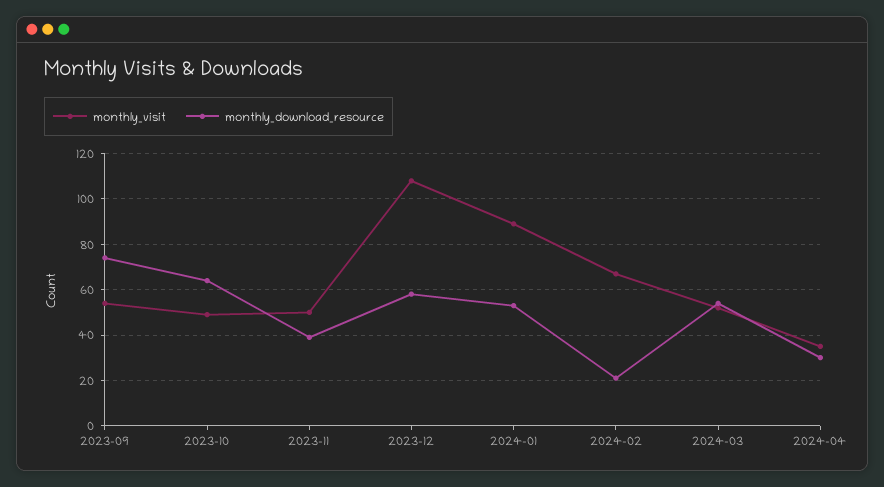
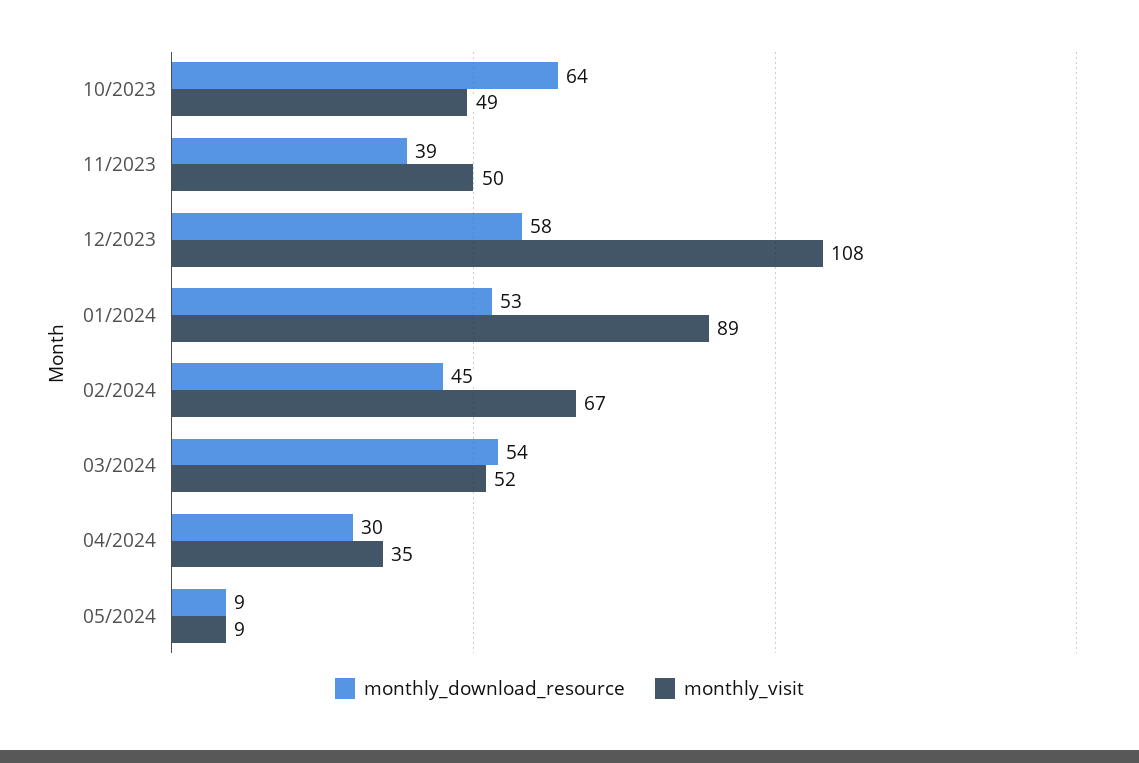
monthly_visit, 2023-09: 55 -> none
monthly_download_resource, 2023-09: 75 -> none
monthly_download_resource, 2024-02: 20 -> 45
monthly_download_resource, 05/2024: none -> 9
monthly_visit, 05/2024: none -> 9

